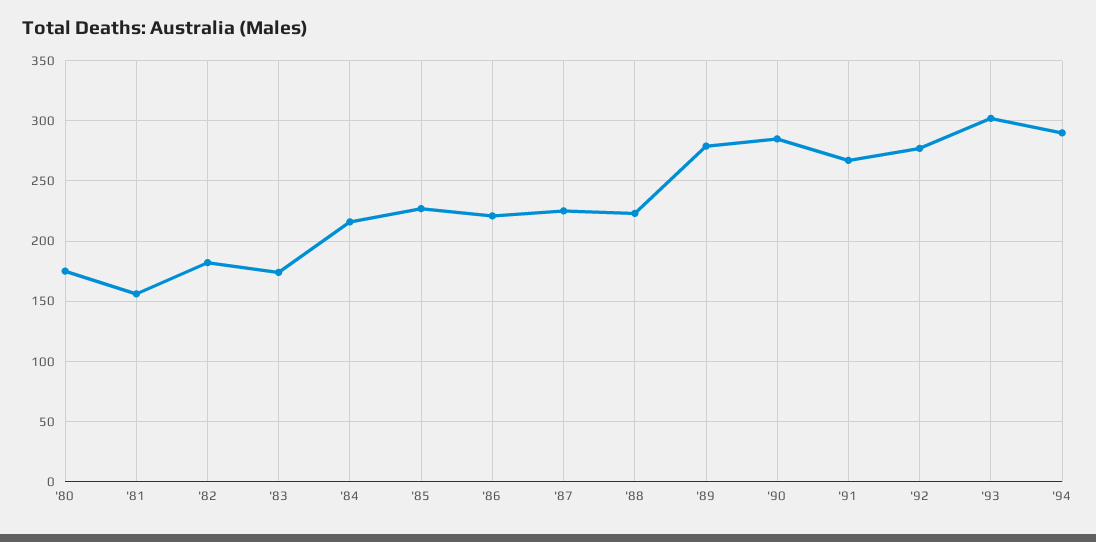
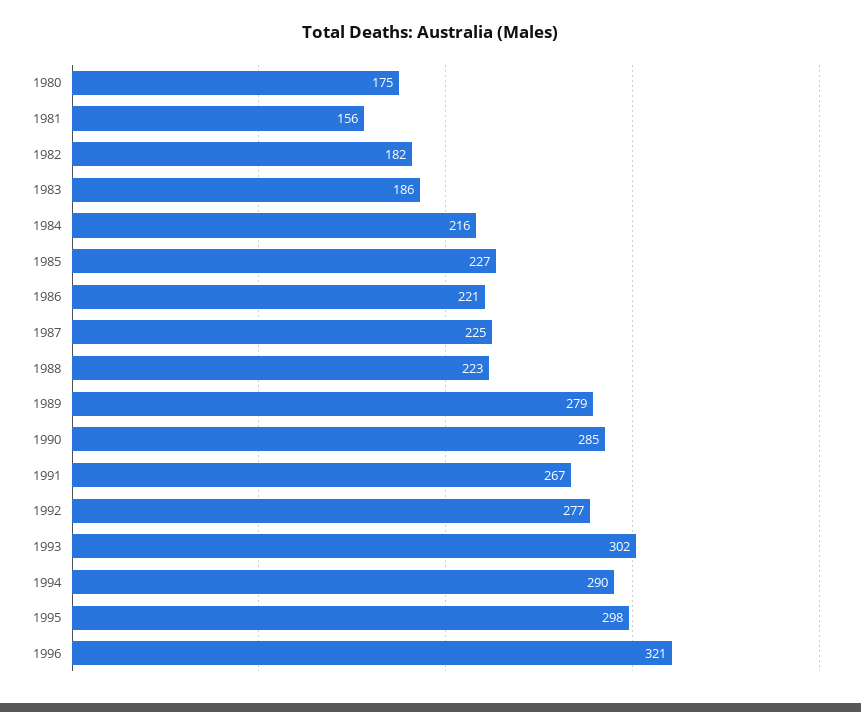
'83: 175 -> 186
1995: none -> 298
1996: none -> 321

